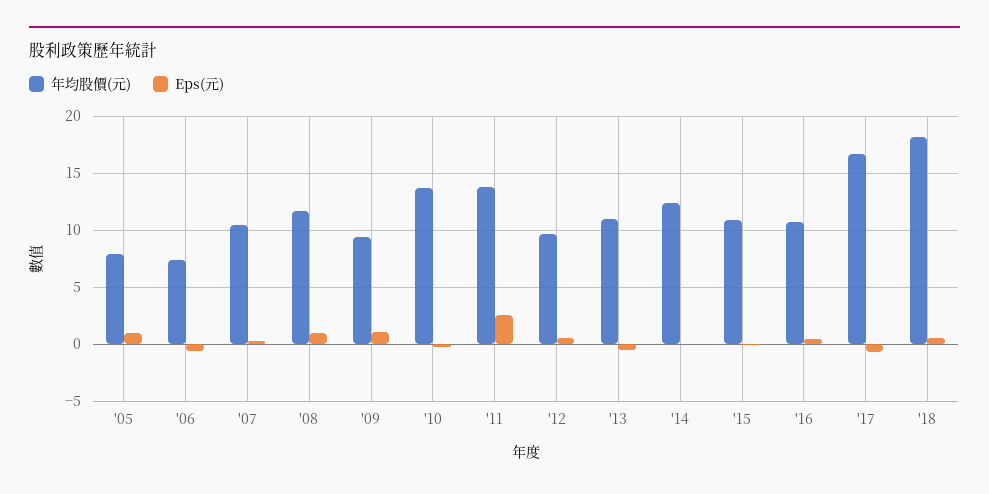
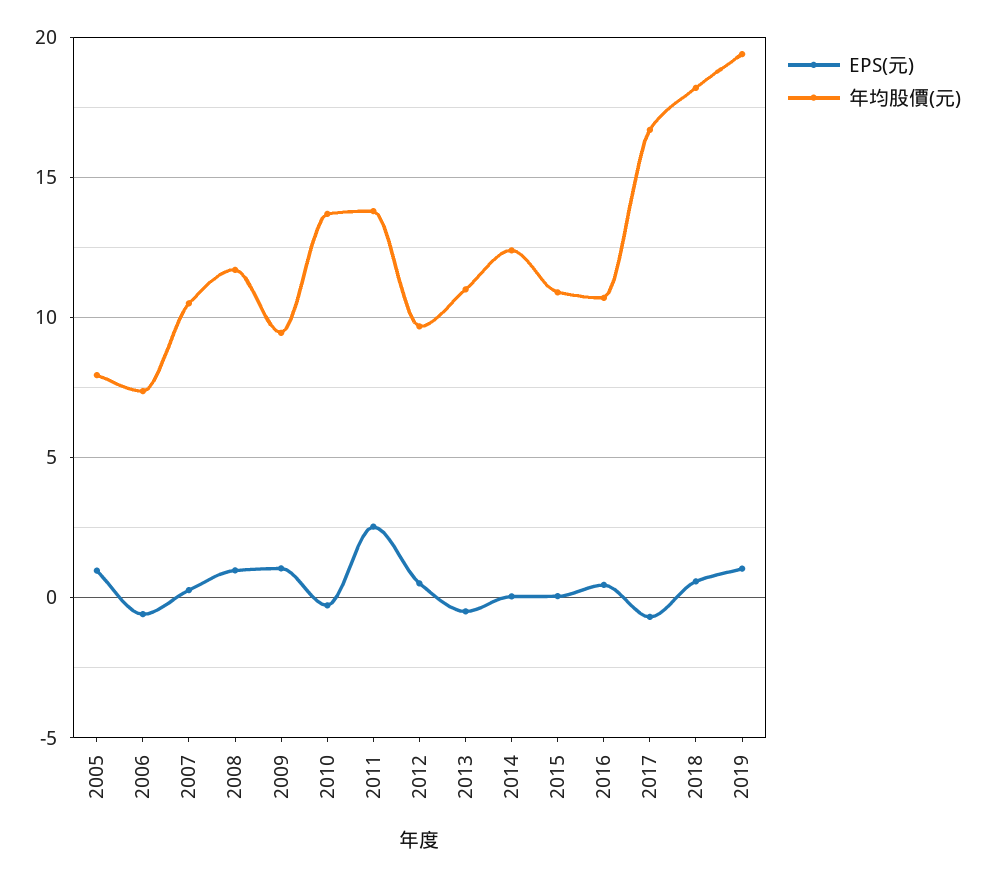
Eps(元), 2019: none -> 1
年均股價(元), 2019: none -> 19.5

